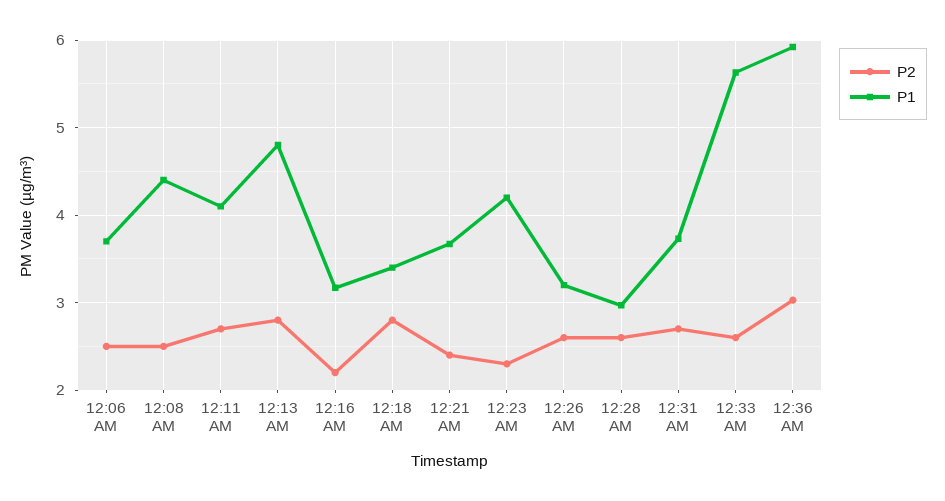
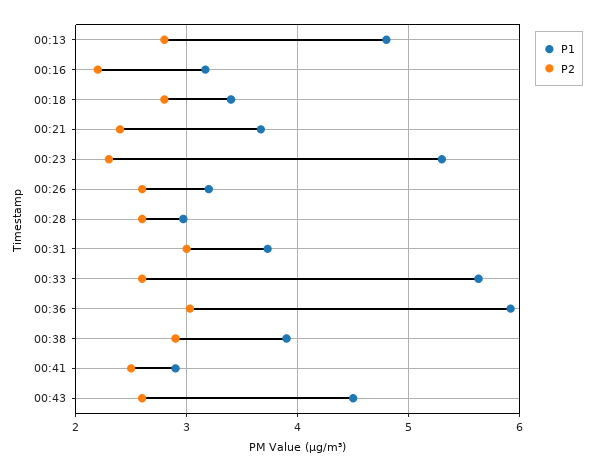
P2, 12:06 AM: 2.5 -> none
P1, 12:06 AM: 3.7 -> none
P2, 12:08 AM: 2.5 -> none
P1, 12:08 AM: 4.4 -> none
P2, 12:11 AM: 2.7 -> none
P1, 12:11 AM: 4.1 -> none
P1, 12:23 AM: 4.2 -> 5.3
P2, 12:31 AM: 2.7 -> 3
P1, 00:38: none -> 3.9
P2, 00:38: none -> 2.9
P1, 00:41: none -> 2.9
P2, 00:41: none -> 2.5
P1, 00:43: none -> 4.5
P2, 00:43: none -> 2.6

